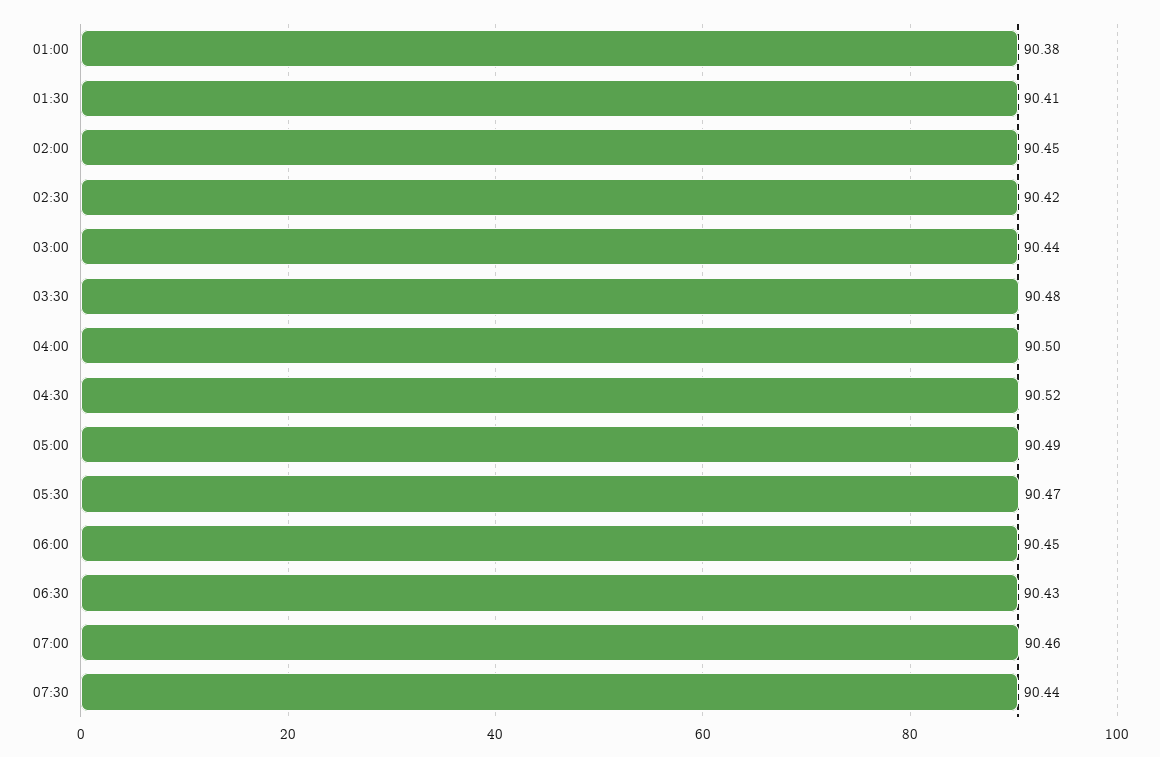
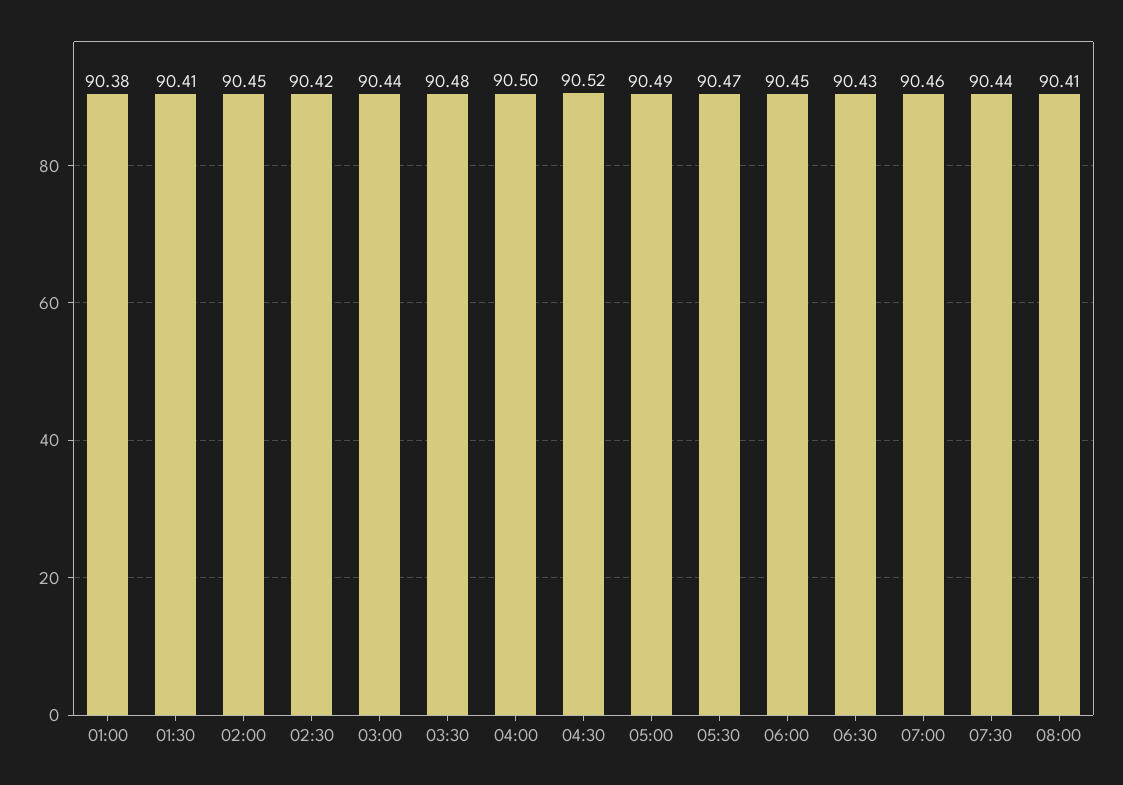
08:00: none -> 90.41

